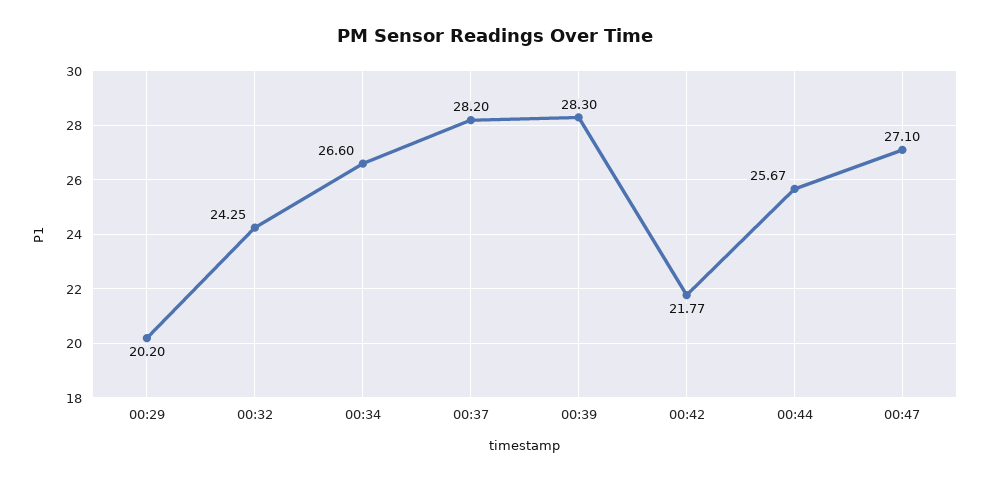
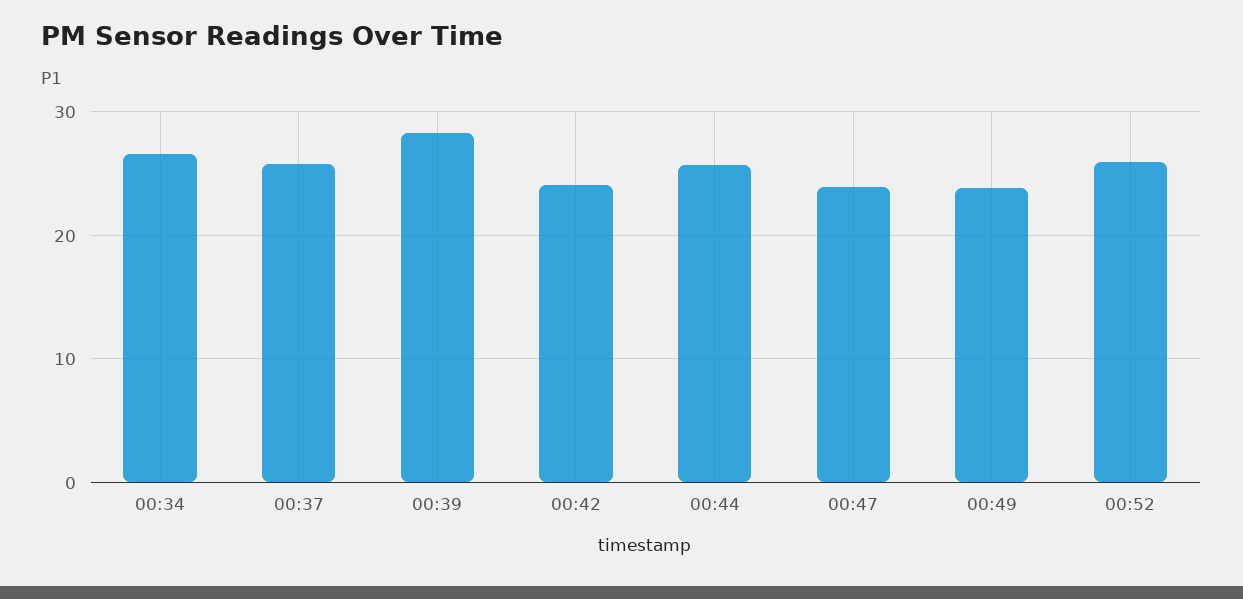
00:29: 20.2 -> none
00:32: 24.25 -> none
00:37: 28.2 -> 26
00:42: 21.77 -> 24
00:47: 27.1 -> 24
00:49: none -> 24
00:52: none -> 26

